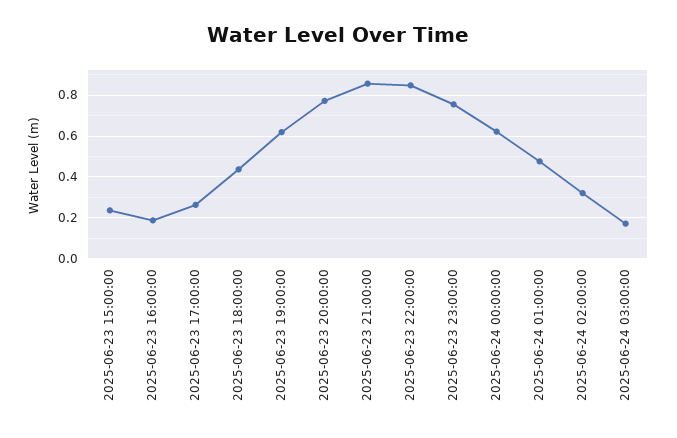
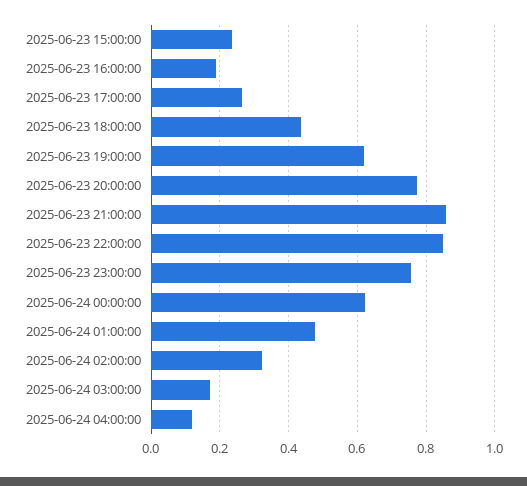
2025-06-24 04:00:00: none -> 0.12

